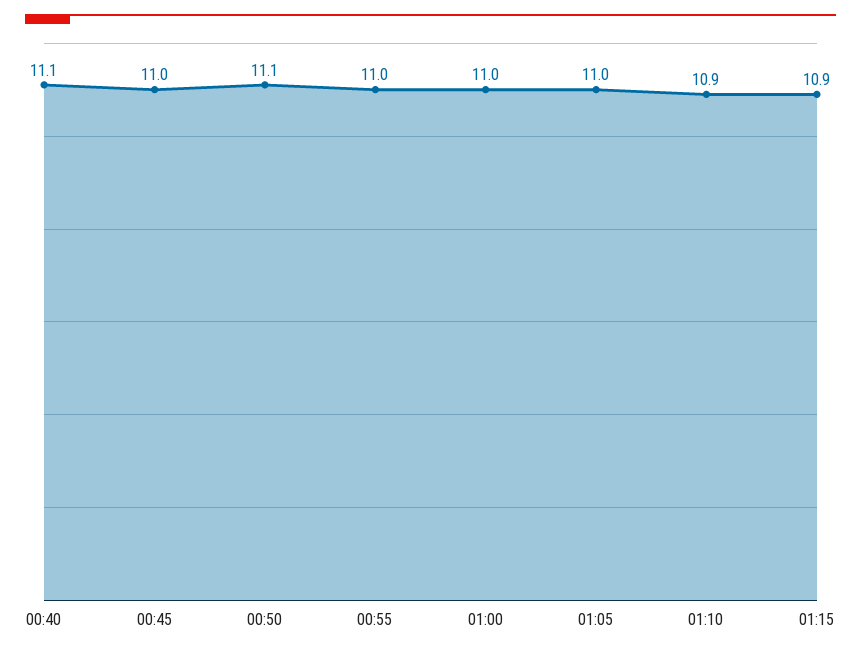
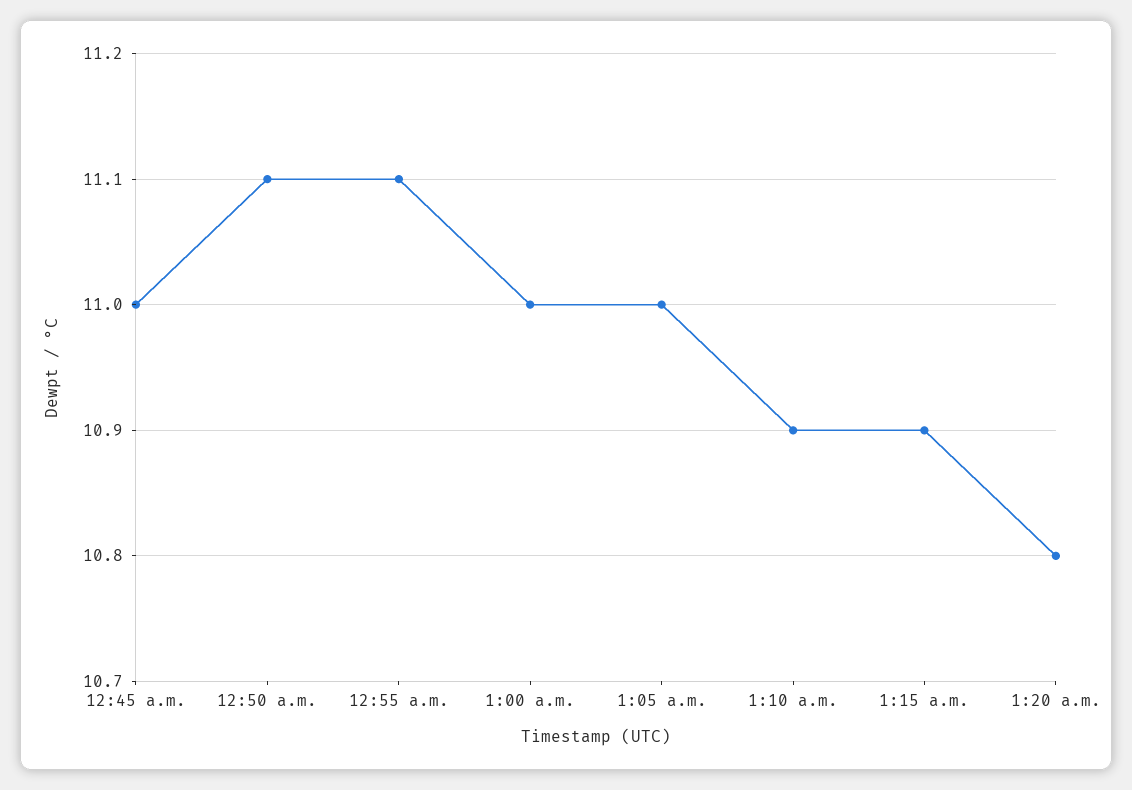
00:40: 11.1 -> none
00:55: 11 -> 11.1
1:20 a.m.: none -> 10.8

